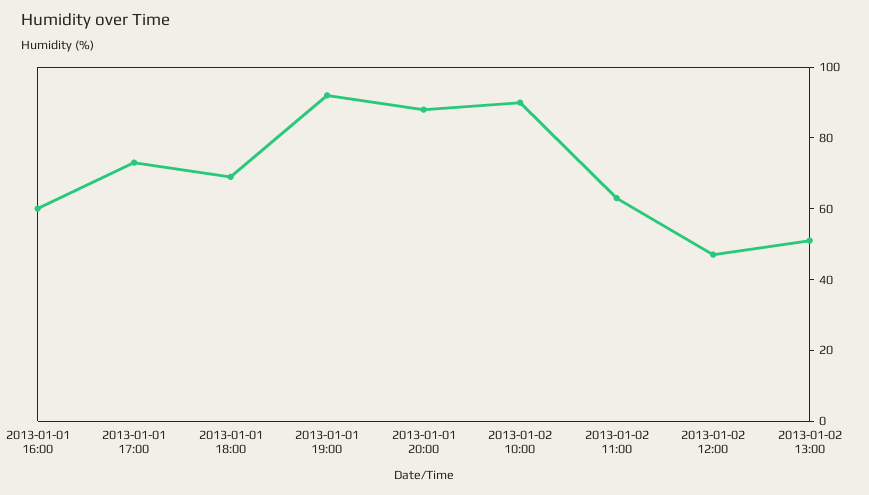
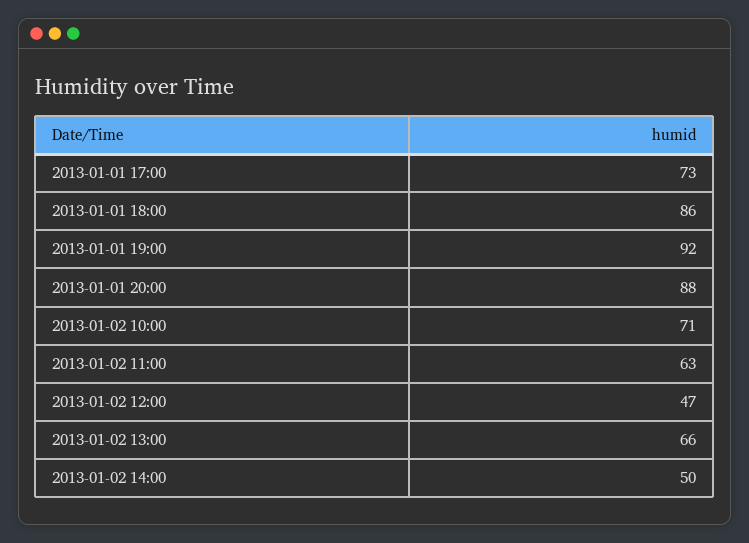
2013-01-01 16:00: 60 -> none
2013-01-01 18:00: 70 -> 86
2013-01-02 10:00: 90 -> 71
2013-01-02 13:00: 50 -> 66
2013-01-02 14:00: none -> 50

